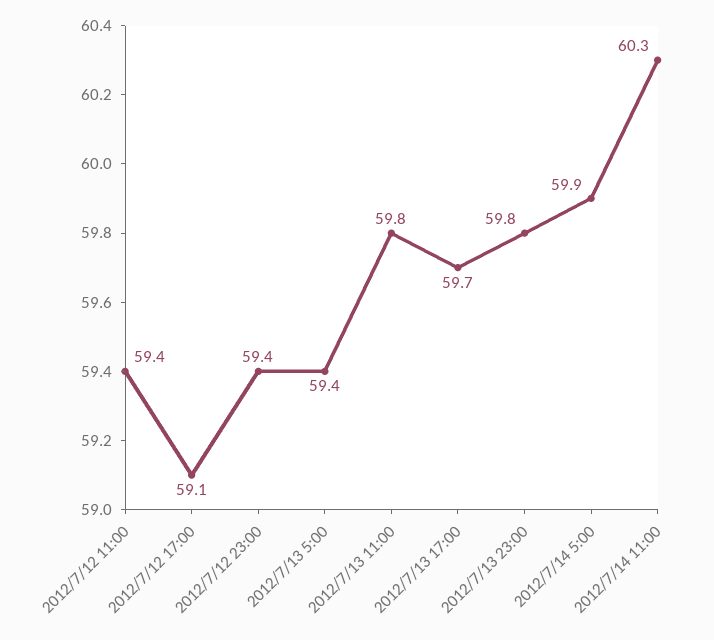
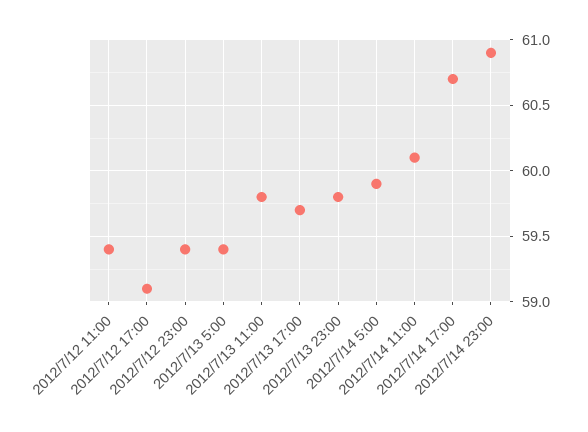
2012/7/14 11:00: 60.3 -> 60.1
2012/7/14 17:00: none -> 60.7
2012/7/14 23:00: none -> 60.9

